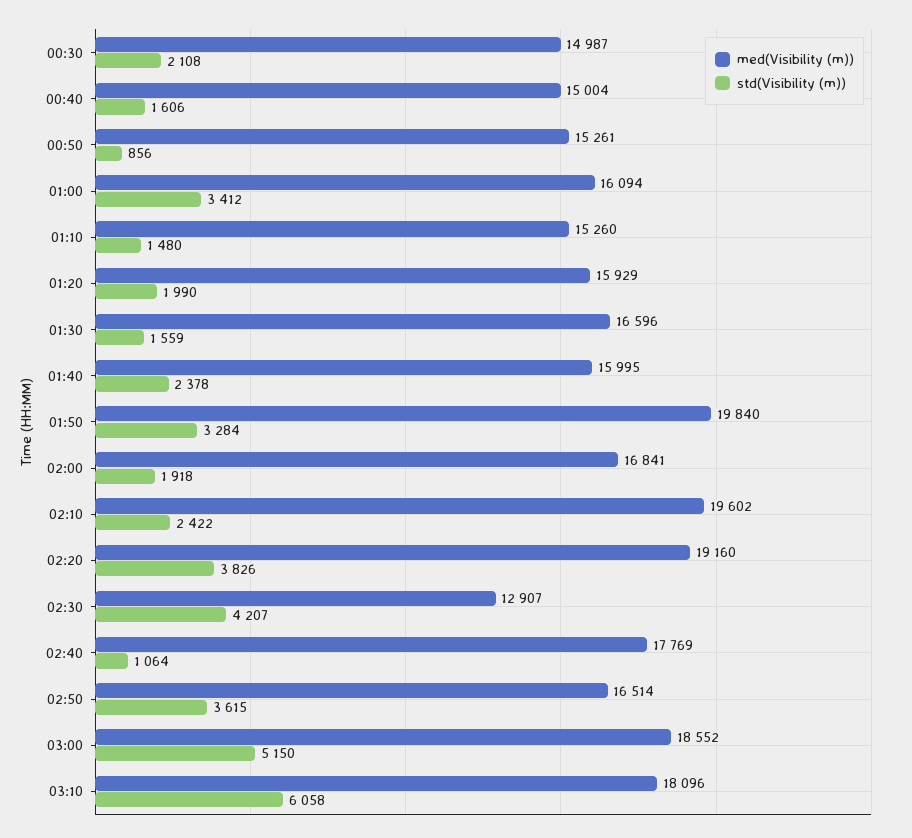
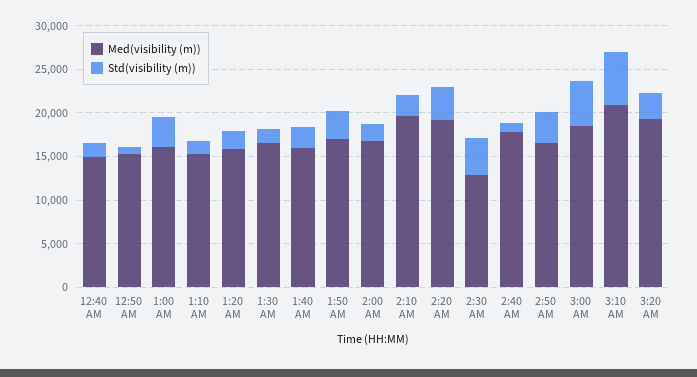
med(Visibility (m)), 00:30: 14987 -> none
std(Visibility (m)), 00:30: 2108 -> none
med(Visibility (m)), 01:50: 19840 -> 17000
med(Visibility (m)), 03:10: 18096 -> 21000
med(Visibility (m)), 3:20 AM: none -> 19000
std(Visibility (m)), 3:20 AM: none -> 3000

